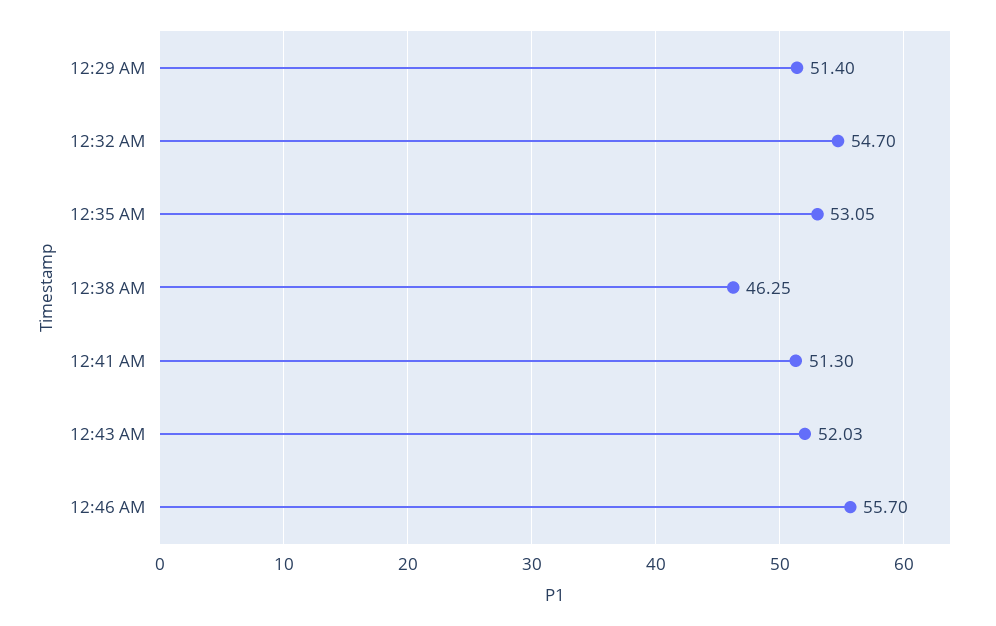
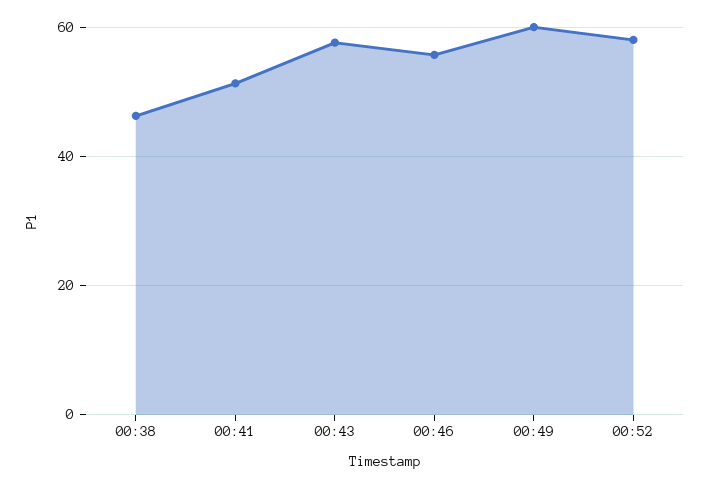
12:29 AM: 51.4 -> none
12:32 AM: 54.7 -> none
12:35 AM: 53.05 -> none
12:43 AM: 52.03 -> 58
00:49: none -> 60
00:52: none -> 58

